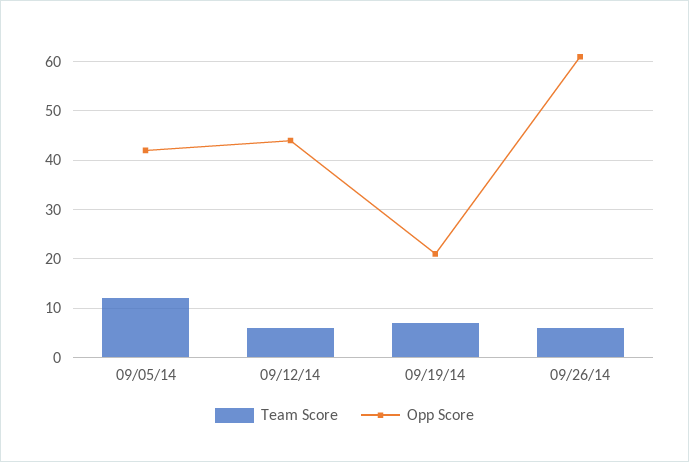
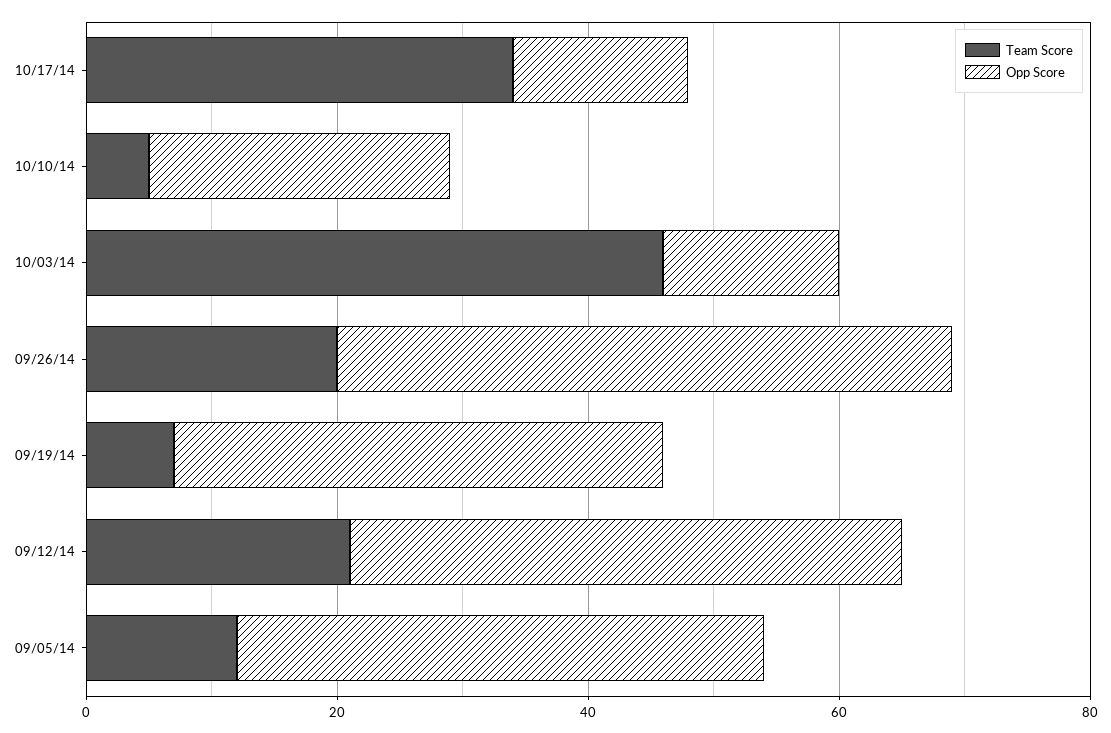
Team Score, 09/12/14: 5 -> 20
Opp Score, 09/19/14: 20 -> 40
Team Score, 09/26/14: 5 -> 20
Opp Score, 09/26/14: 60 -> 50
Team Score, 10/17/14: none -> 35
Opp Score, 10/17/14: none -> 15
Team Score, 10/10/14: none -> 5
Opp Score, 10/10/14: none -> 25
Team Score, 10/03/14: none -> 45
Opp Score, 10/03/14: none -> 15

